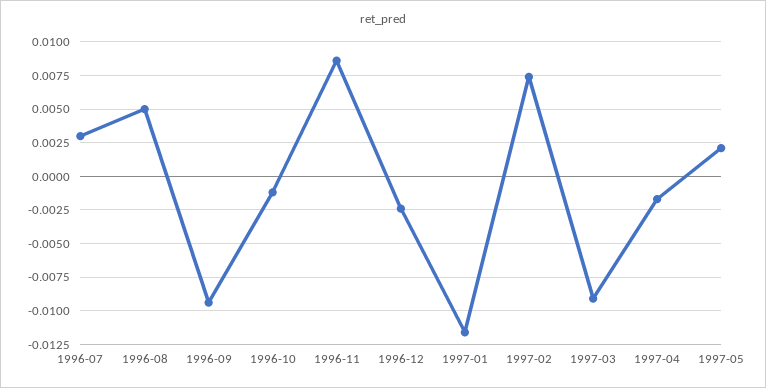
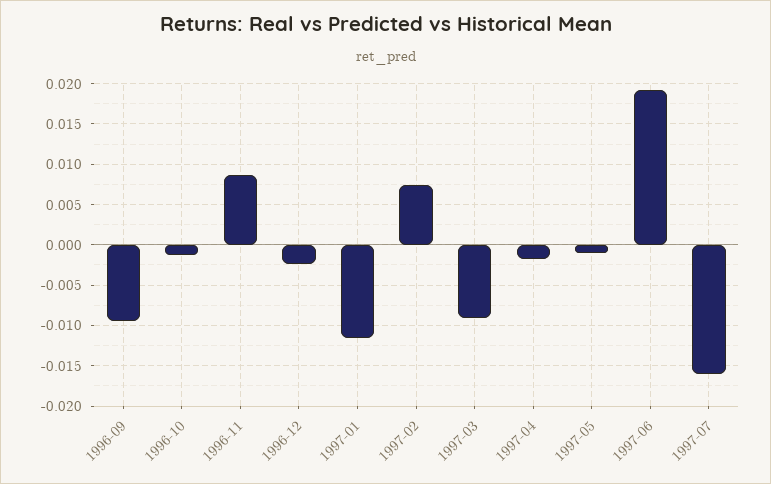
1996-07: 0.003 -> none
1996-08: 0.005 -> none
1997-05: 0.002 -> -0.001
1997-06: none -> 0.019
1997-07: none -> -0.016

